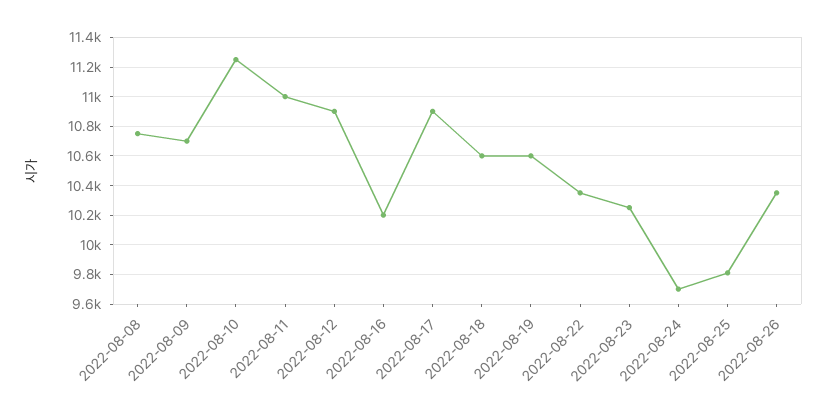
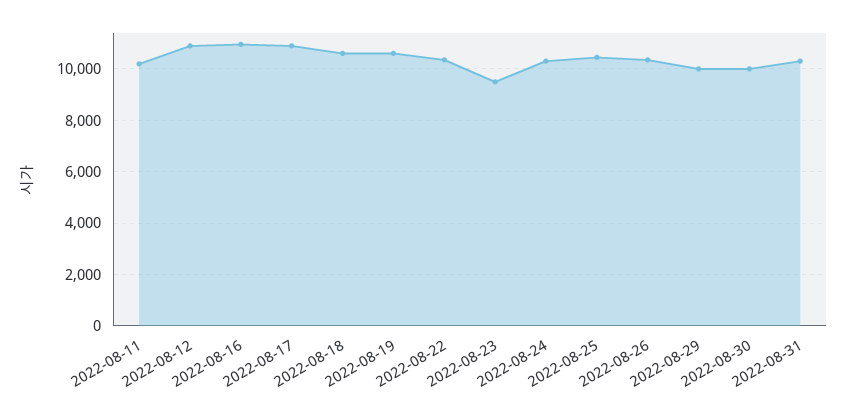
2022-08-08: 10750 -> none
2022-08-09: 10700 -> none
2022-08-10: 11250 -> none
2022-08-11: 11000 -> 10250
2022-08-16: 10200 -> 11000
2022-08-23: 10250 -> 9500
2022-08-24: 9700 -> 10250
2022-08-25: 9800 -> 10500
2022-08-29: none -> 10000
2022-08-30: none -> 10000
2022-08-31: none -> 10250

